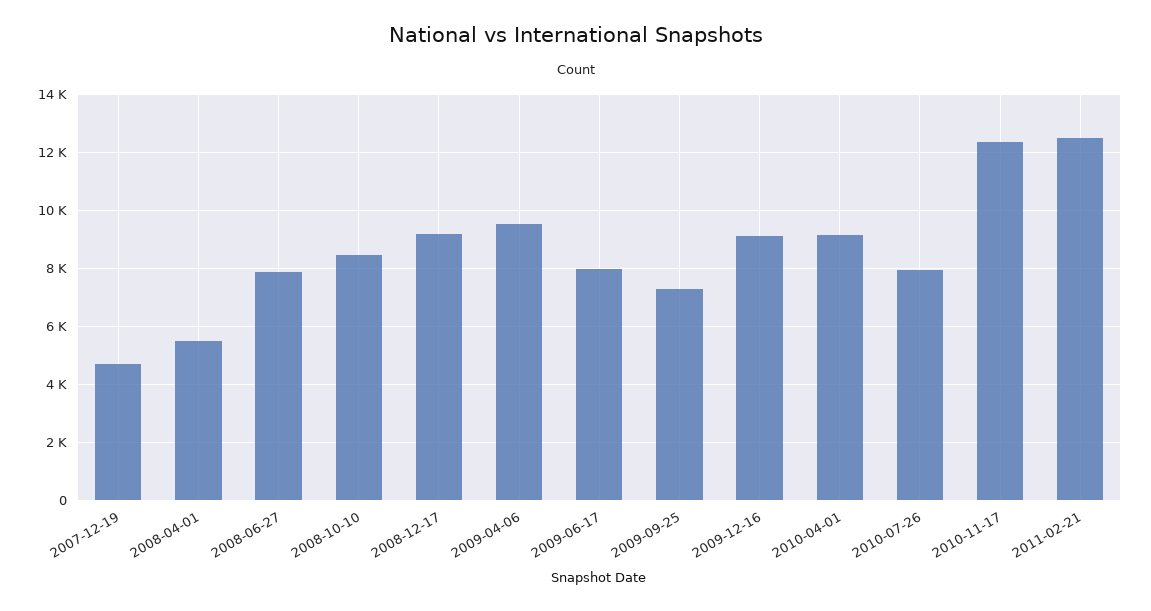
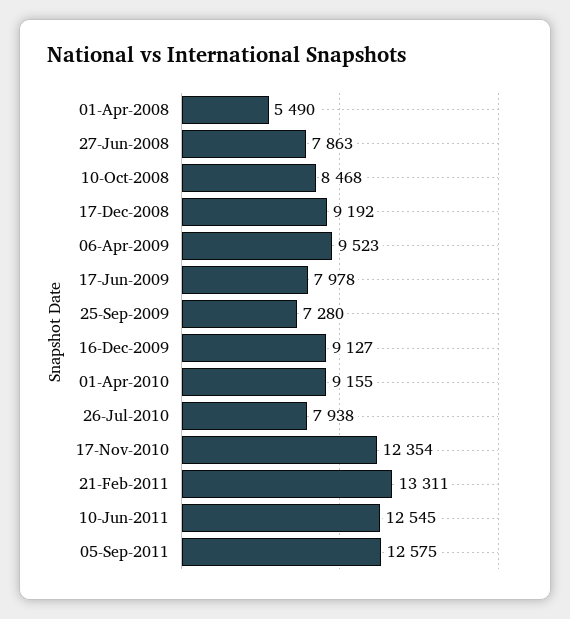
2007-12-19: 4750 -> none
2011-02-21: 12500 -> 13311
10-Jun-2011: none -> 12545
05-Sep-2011: none -> 12575

